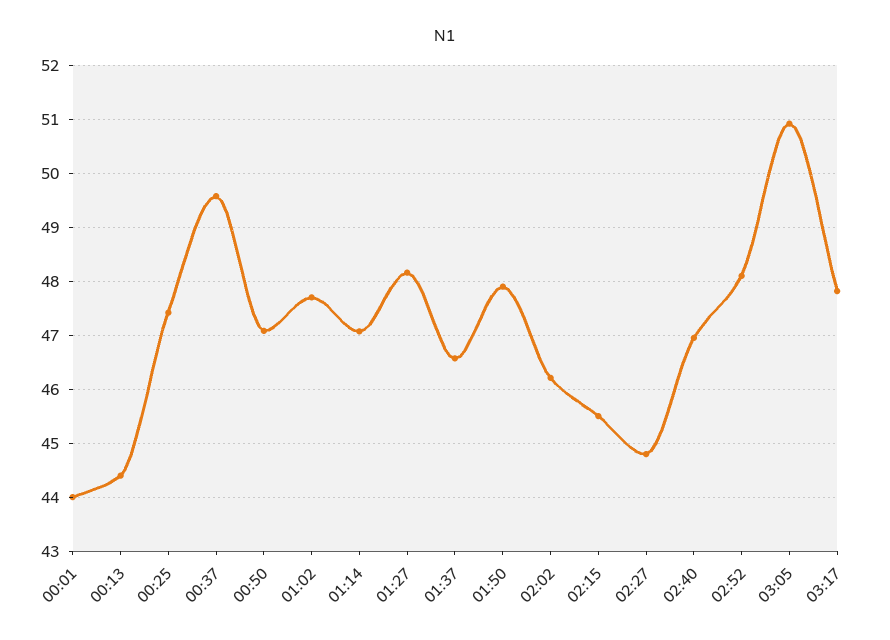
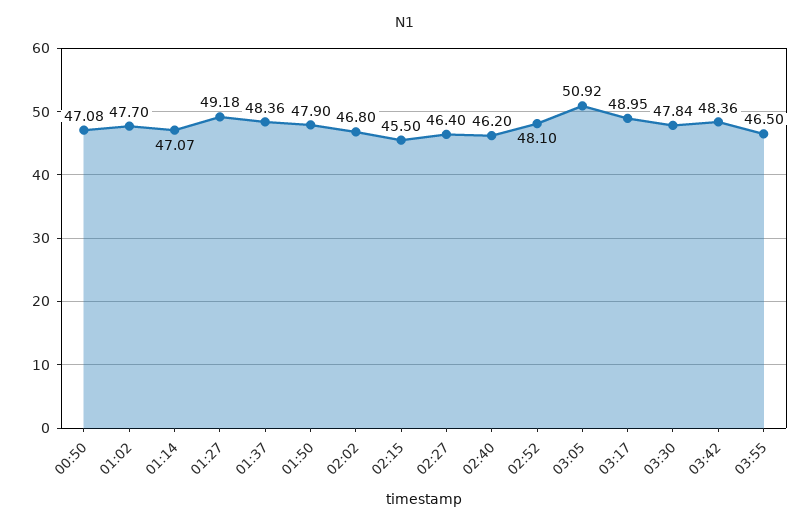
00:01: 44 -> none
00:13: 44.4 -> none
00:25: 47.4 -> none
00:37: 49.6 -> none
01:27: 48.2 -> 49.18
01:37: 46.6 -> 48.36
02:02: 46.2 -> 46.8
02:27: 44.8 -> 46.4
02:40: 47 -> 46.2
03:17: 47.8 -> 48.95
03:30: none -> 47.84
03:42: none -> 48.36
03:55: none -> 46.5

